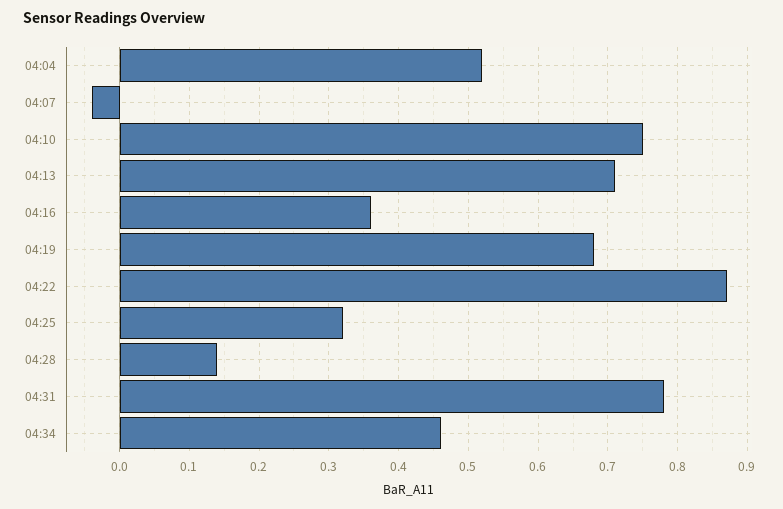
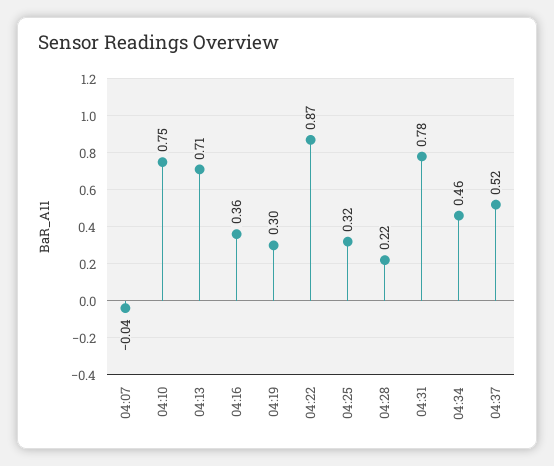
04:04: 0.52 -> none
04:19: 0.68 -> 0.3
04:28: 0.14 -> 0.22
04:37: none -> 0.52

